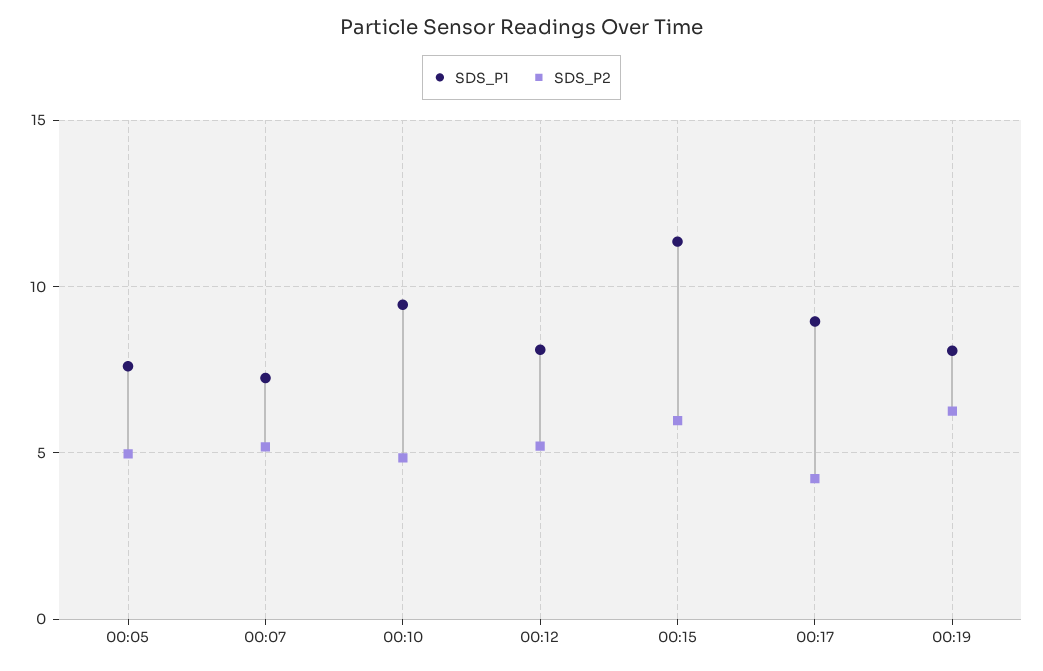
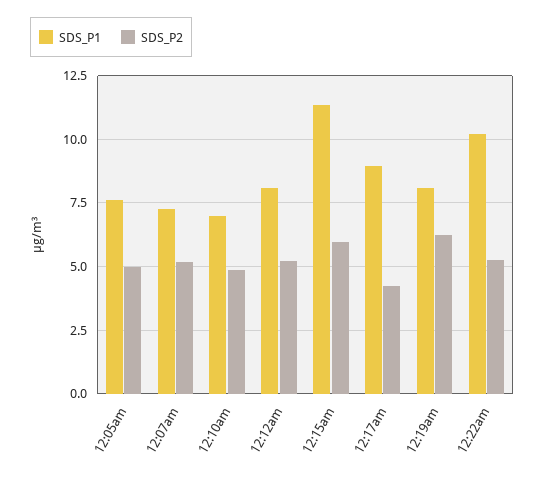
SDS_P1, 00:10: 9.5 -> 7
SDS_P1, 12:22am: none -> 10.25
SDS_P2, 12:22am: none -> 5.25

